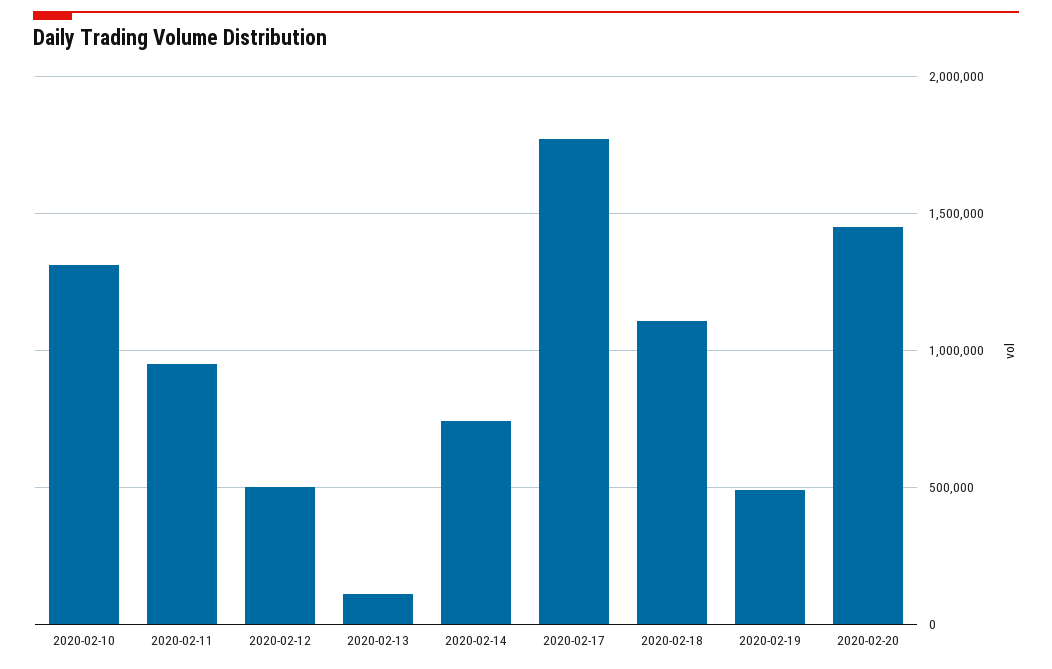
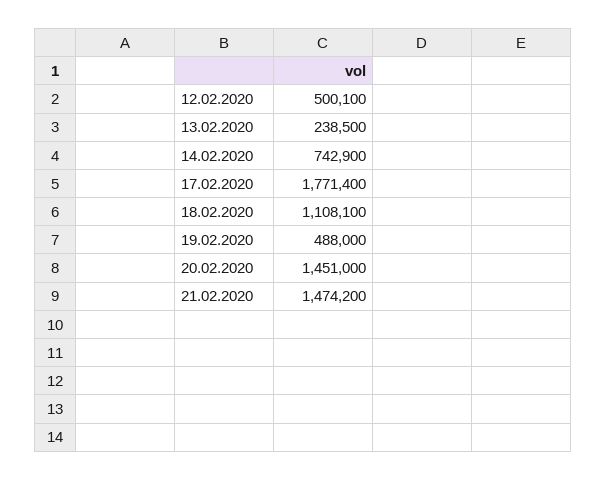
2020-02-10: 1300000 -> none
2020-02-11: 950000 -> none
2020-02-13: 100000 -> 238500
21.02.2020: none -> 1474200

